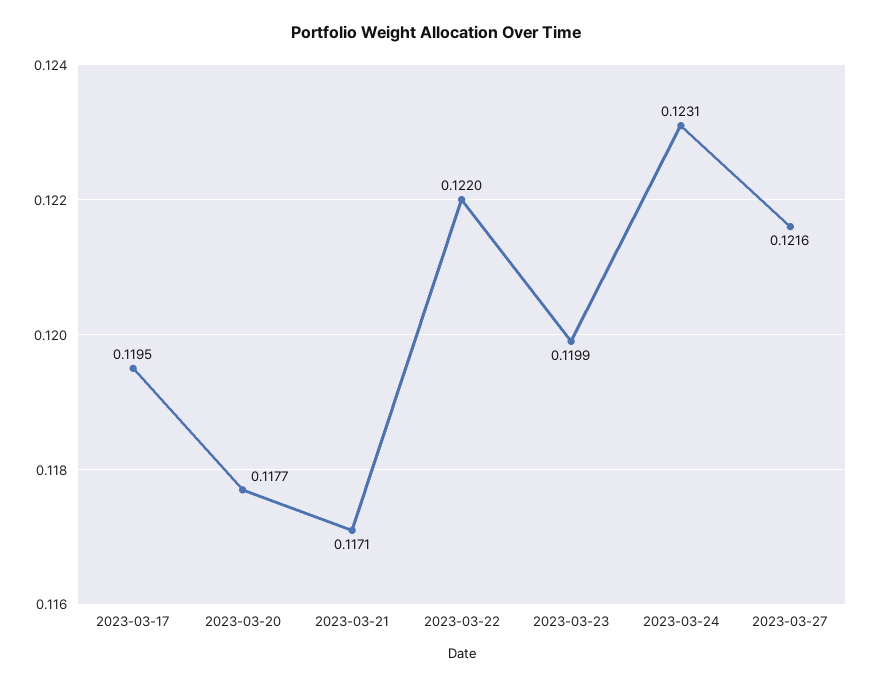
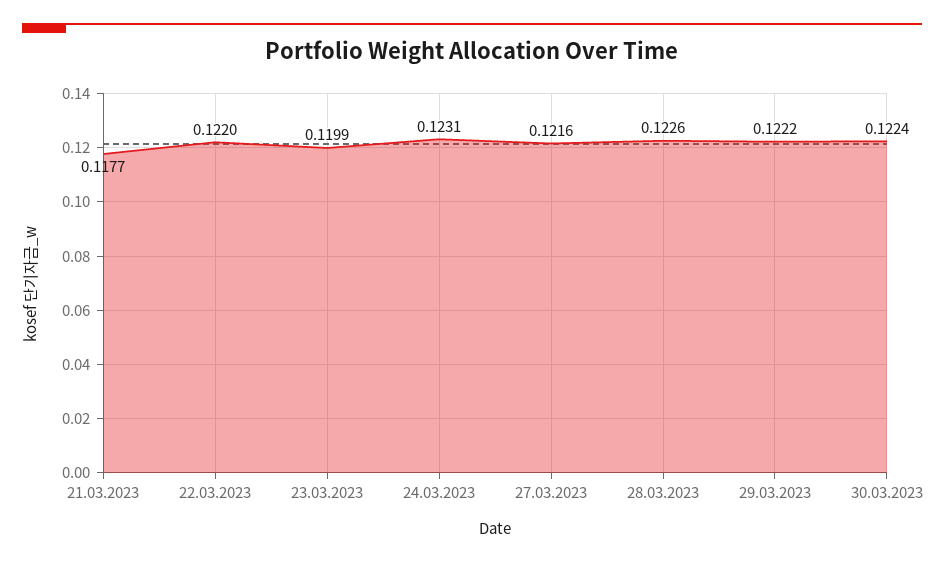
2023-03-17: 0.1195 -> none
2023-03-20: 0.1177 -> none
2023-03-21: 0.1171 -> 0.1177
28.03.2023: none -> 0.1226
29.03.2023: none -> 0.1222
30.03.2023: none -> 0.1224

